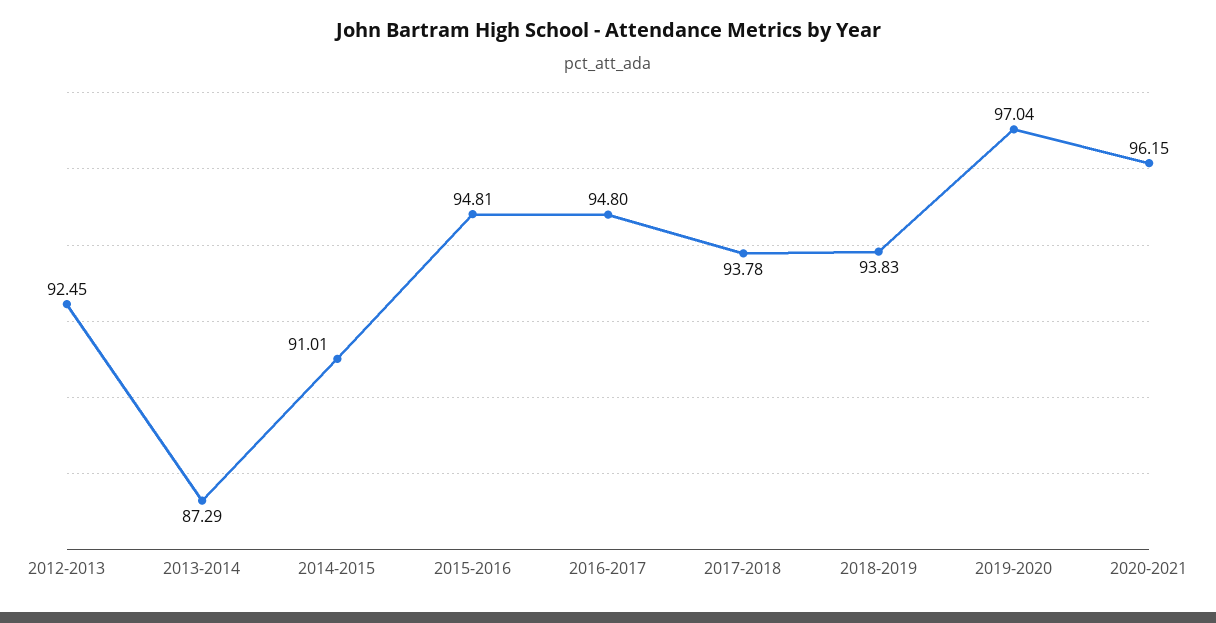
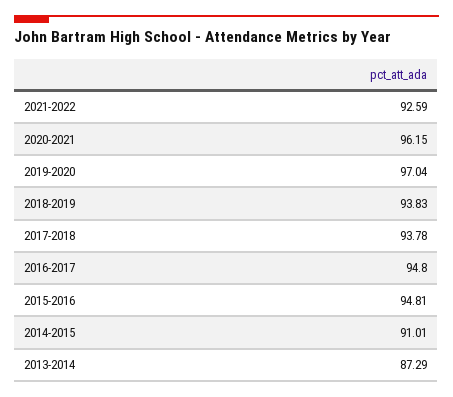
2012-2013: 92.45 -> none
2021-2022: none -> 92.59

